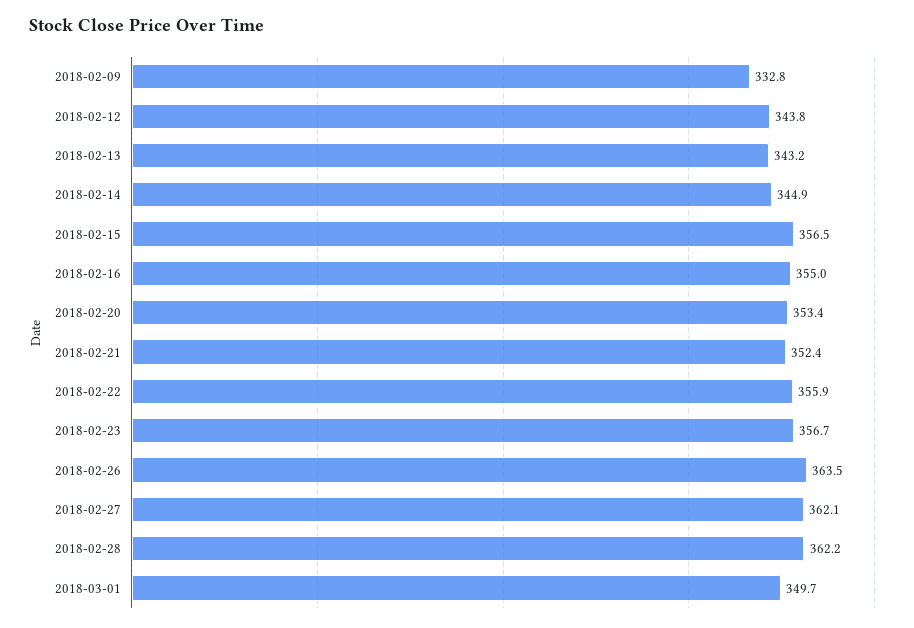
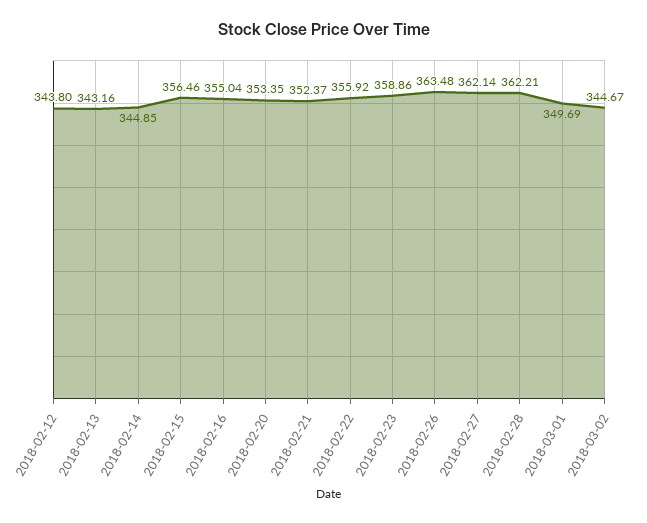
2018-02-09: 332.8 -> none
2018-02-23: 356.7 -> 358.86
2018-03-02: none -> 344.67

